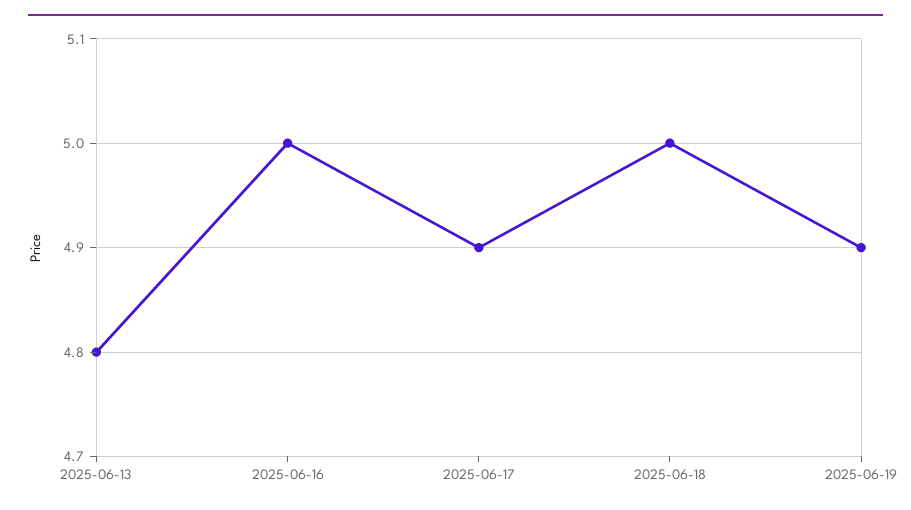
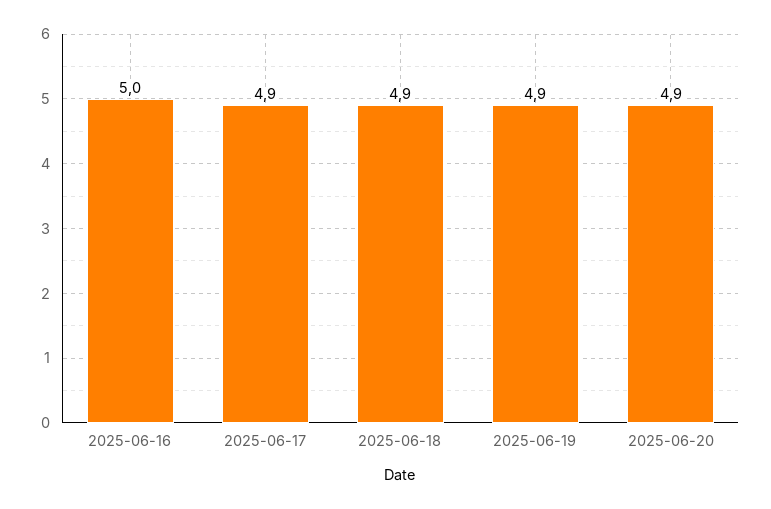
2025-06-13: 4.8 -> none
2025-06-18: 5 -> 4.9
2025-06-20: none -> 4.9

